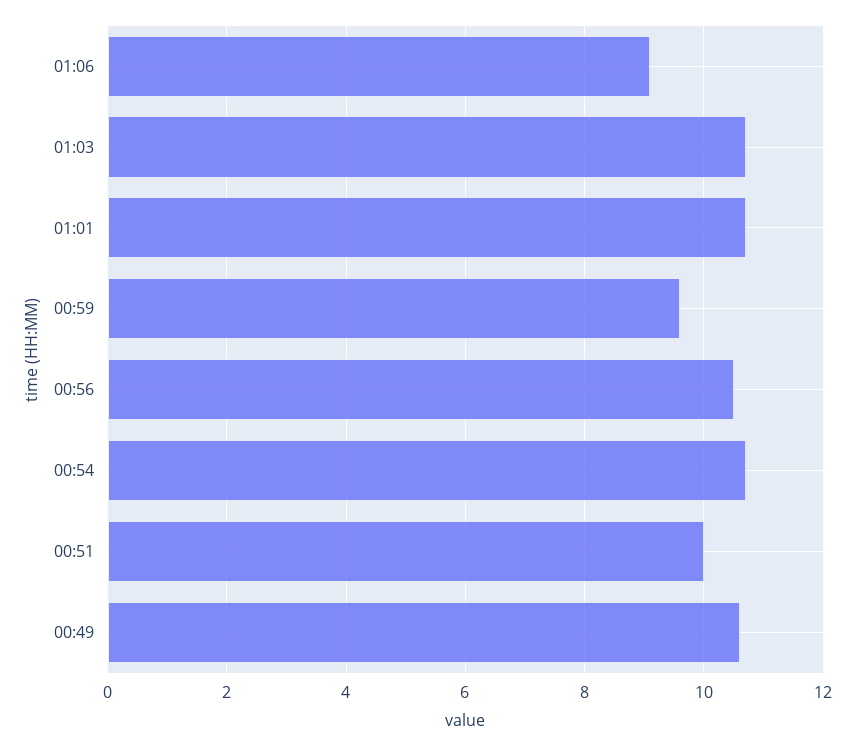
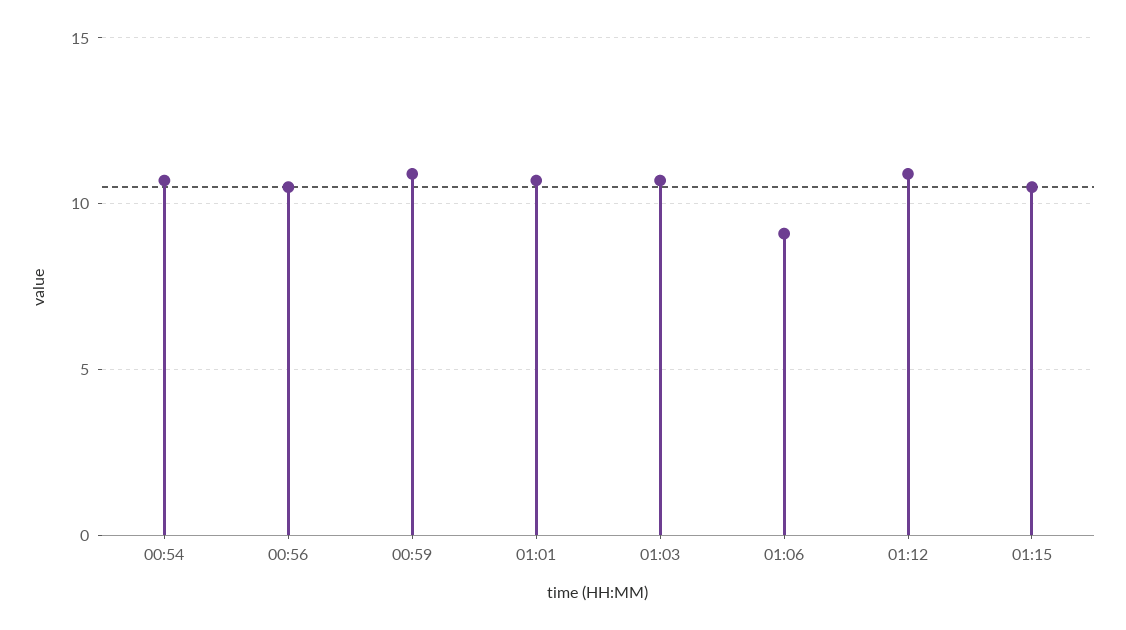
00:59: 9.5 -> 11
00:51: 10 -> none
00:49: 10.5 -> none
01:12: none -> 11
01:15: none -> 10.5

